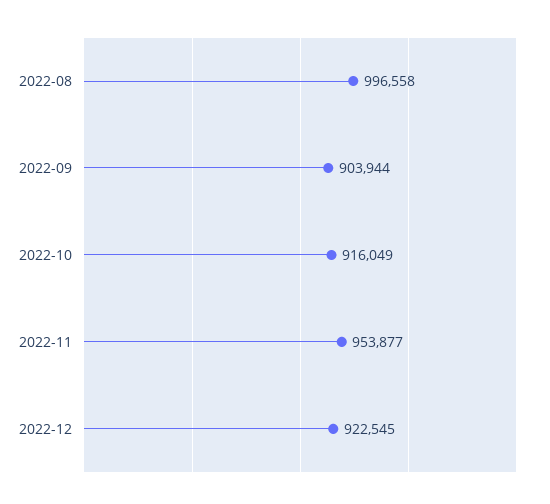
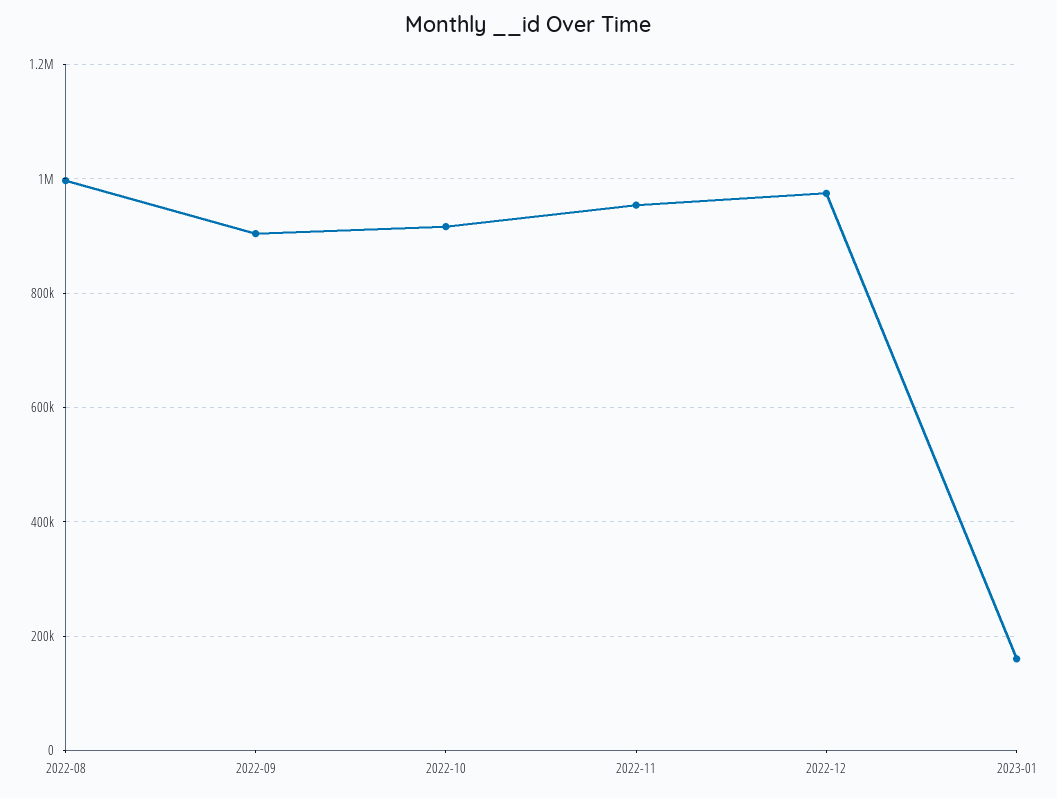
2022-12: 922545 -> 980000
2023-01: none -> 160000

